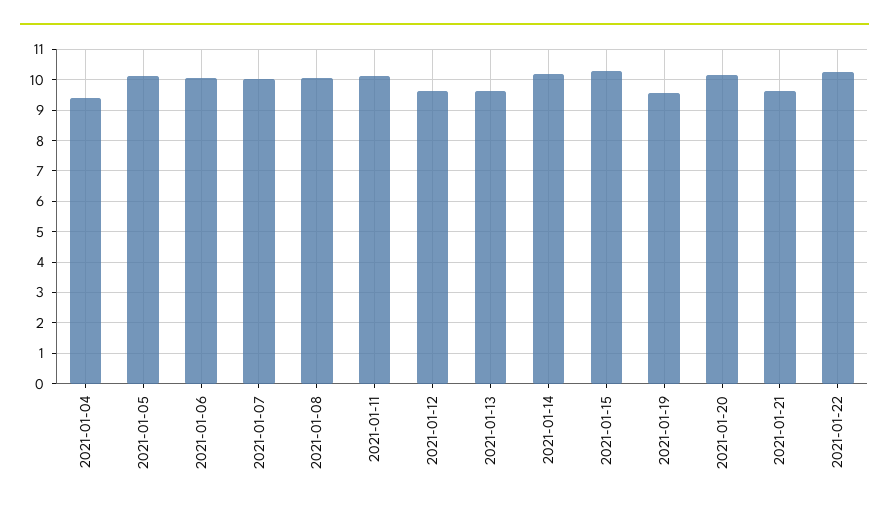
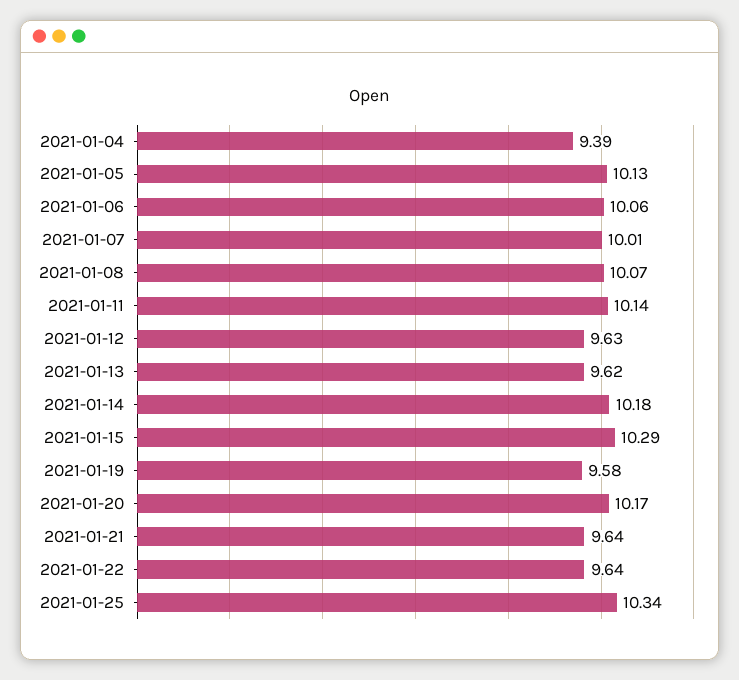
2021-01-22: 10.2 -> 9.64
2021-01-25: none -> 10.34

